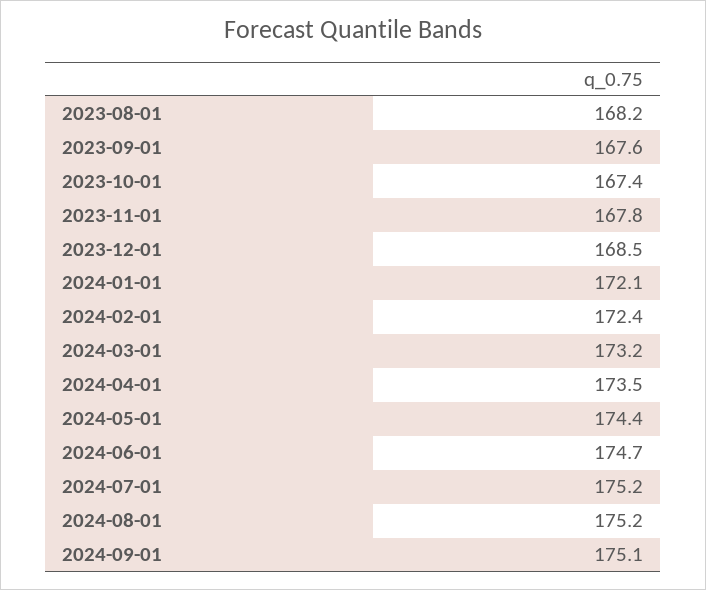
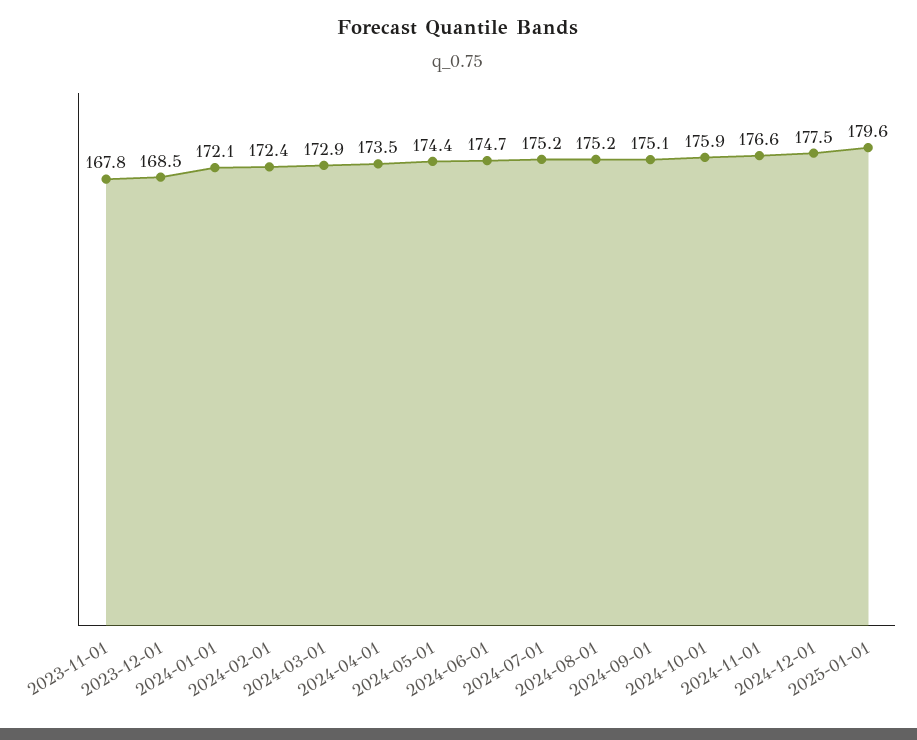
2023-08-01: 168.2 -> none
2023-09-01: 167.6 -> none
2023-10-01: 167.4 -> none
2024-03-01: 173.2 -> 172.9
2024-10-01: none -> 175.9
2024-11-01: none -> 176.6
2024-12-01: none -> 177.5
2025-01-01: none -> 179.6

